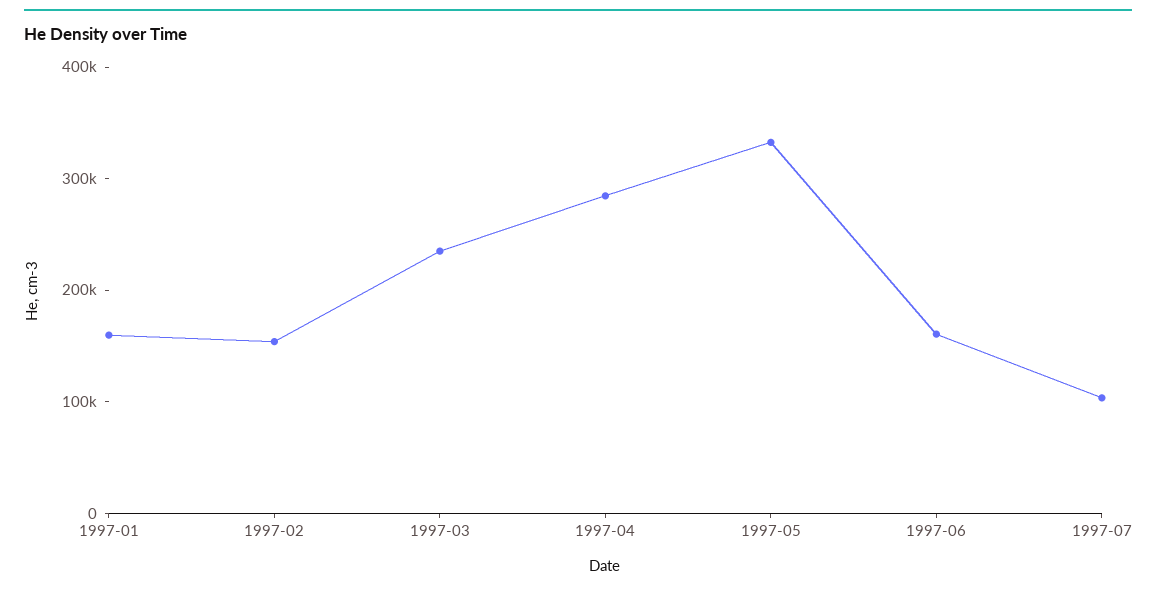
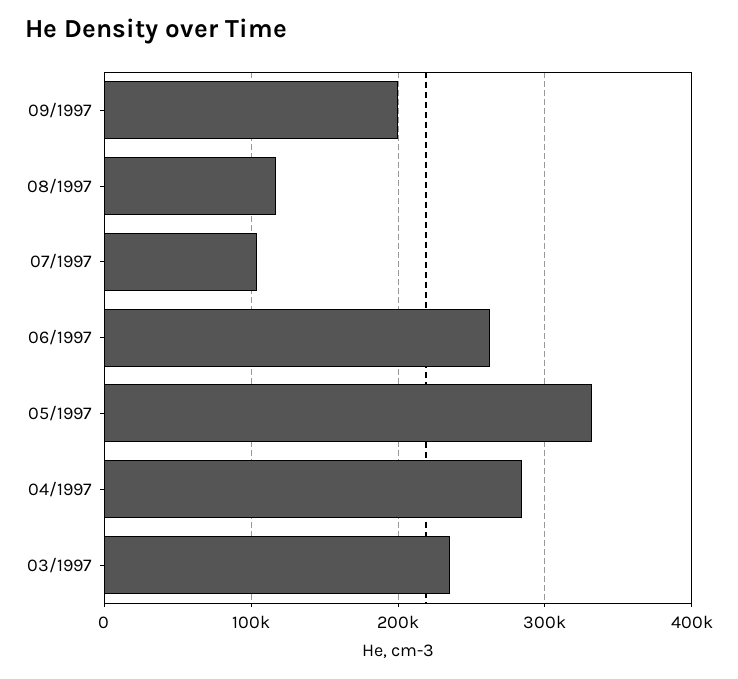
1997-01: 160000 -> none
1997-02: 160000 -> none
1997-06: 160000 -> 260000
09/1997: none -> 200000
08/1997: none -> 120000

